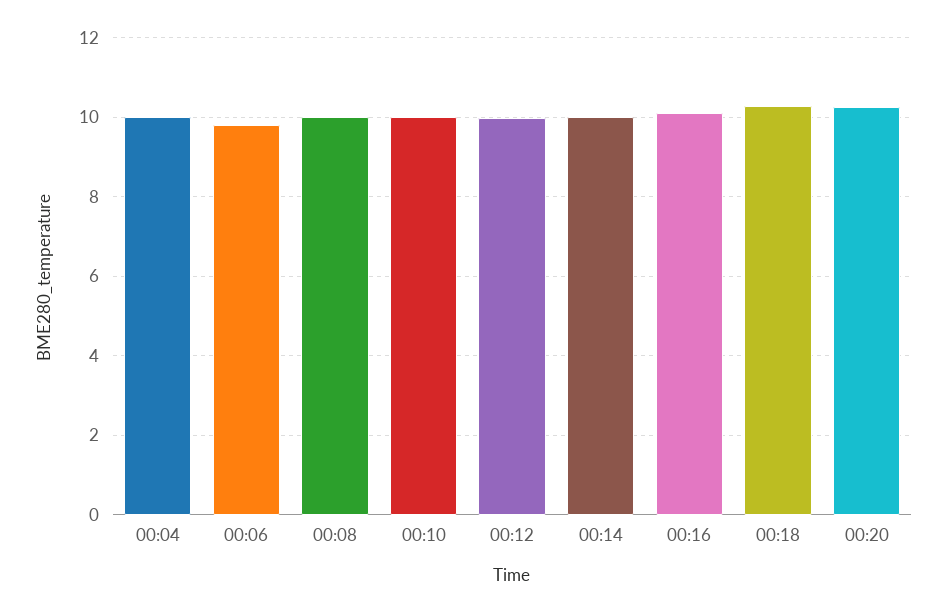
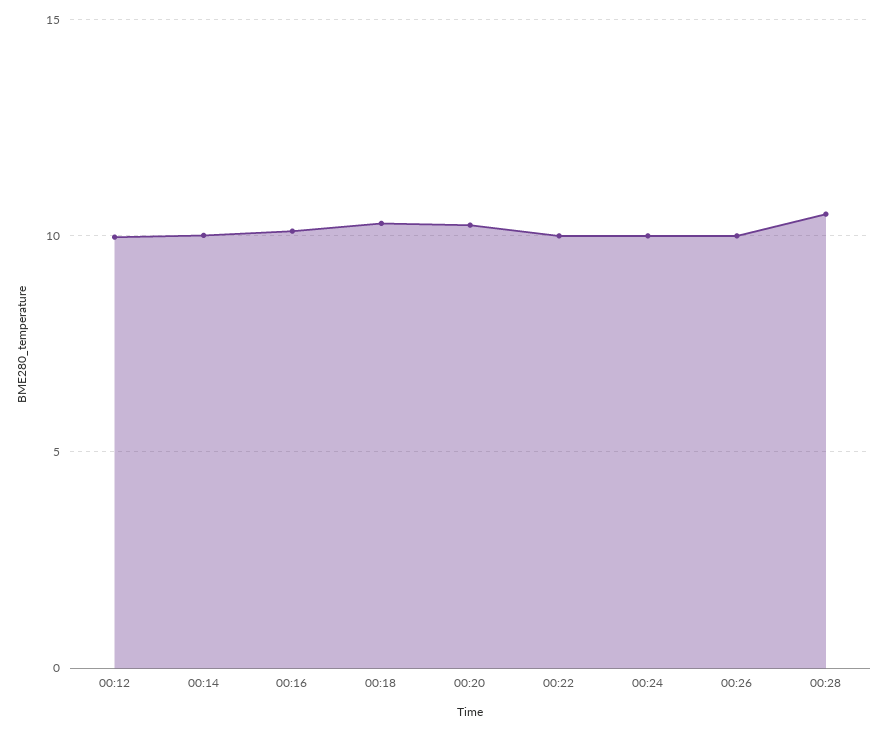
00:04: 10 -> none
00:06: 9.8 -> none
00:08: 10 -> none
00:10: 10 -> none
00:22: none -> 10
00:24: none -> 10
00:26: none -> 10
00:28: none -> 10.5

